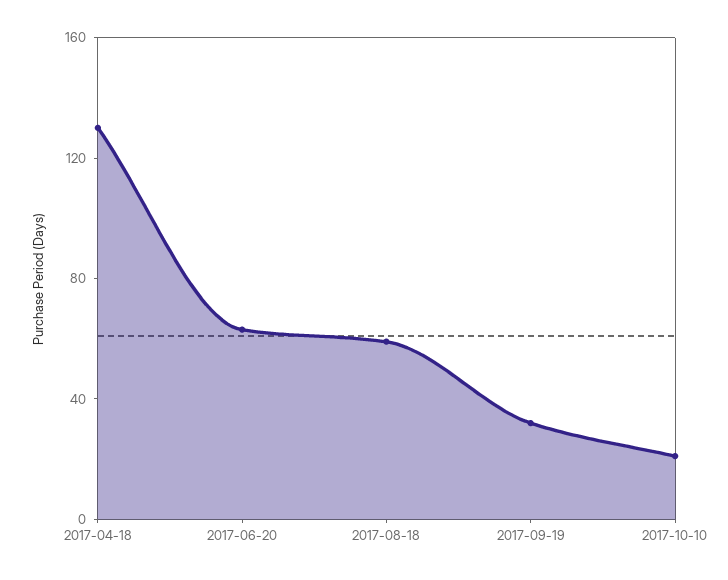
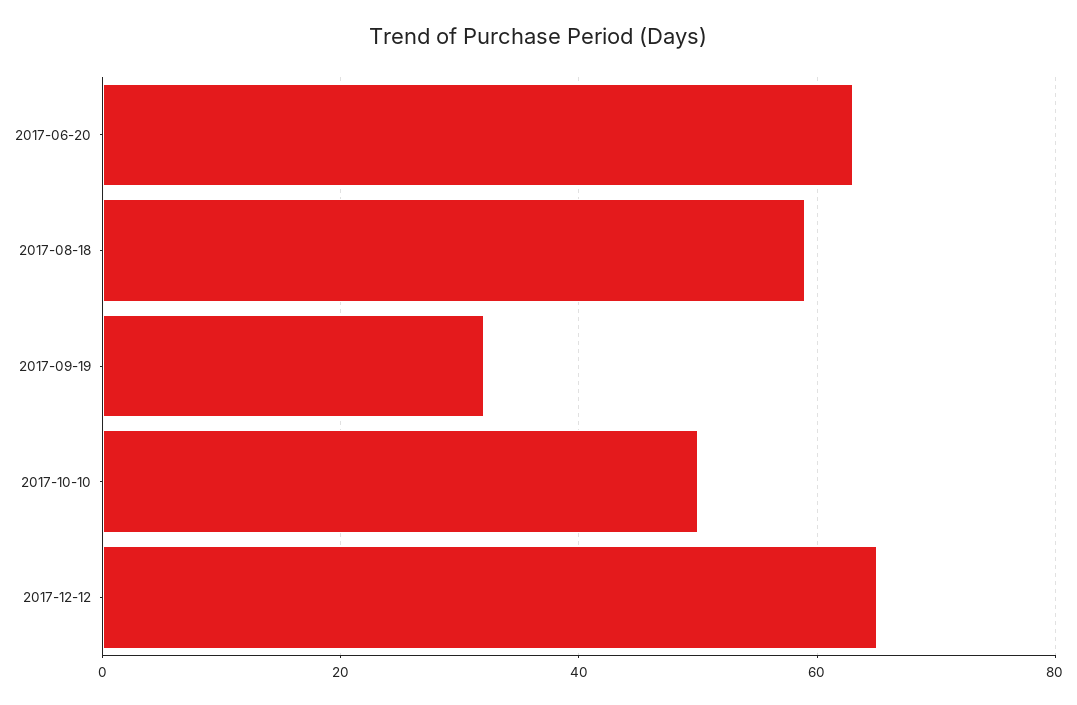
2017-04-18: 130 -> none
2017-10-10: 20 -> 50
2017-12-12: none -> 65

